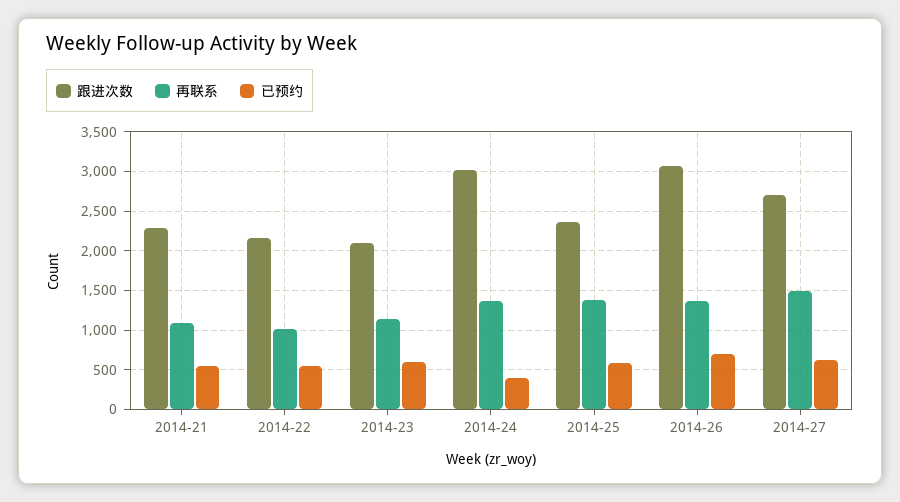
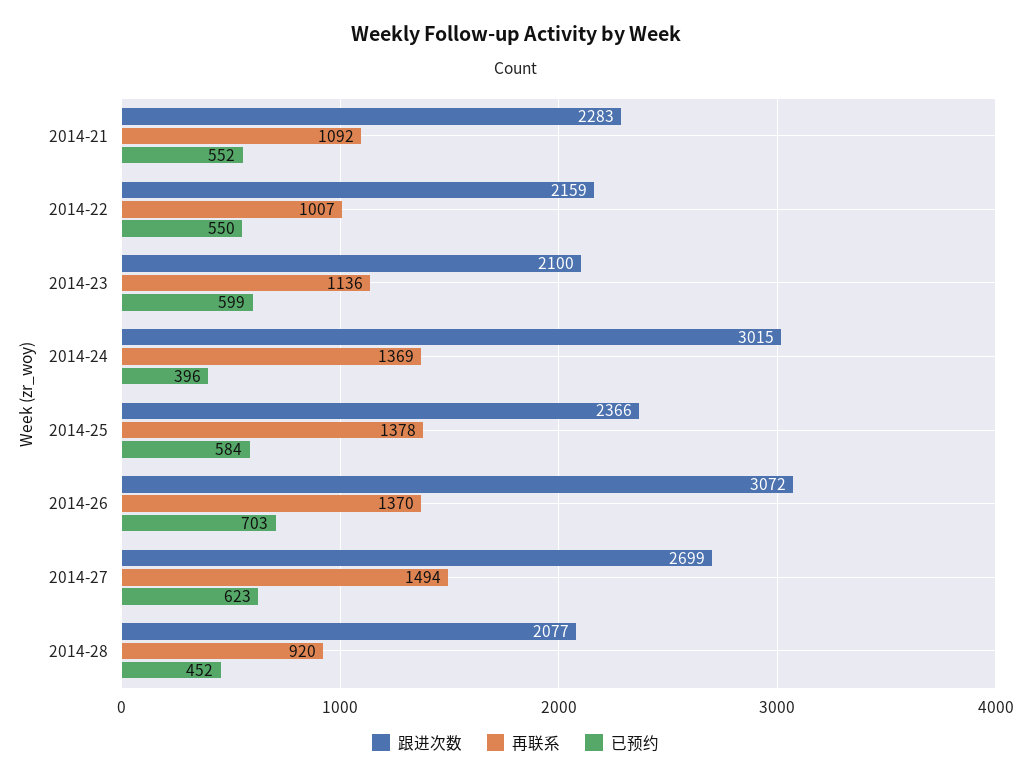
跟进次数, 2014-28: none -> 2077
再联系, 2014-28: none -> 920
已预约, 2014-28: none -> 452

